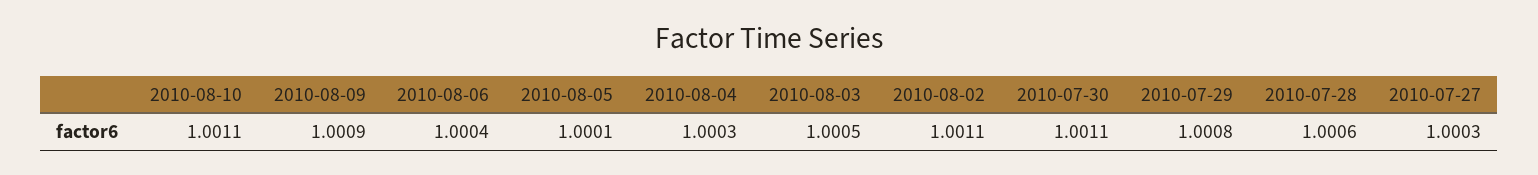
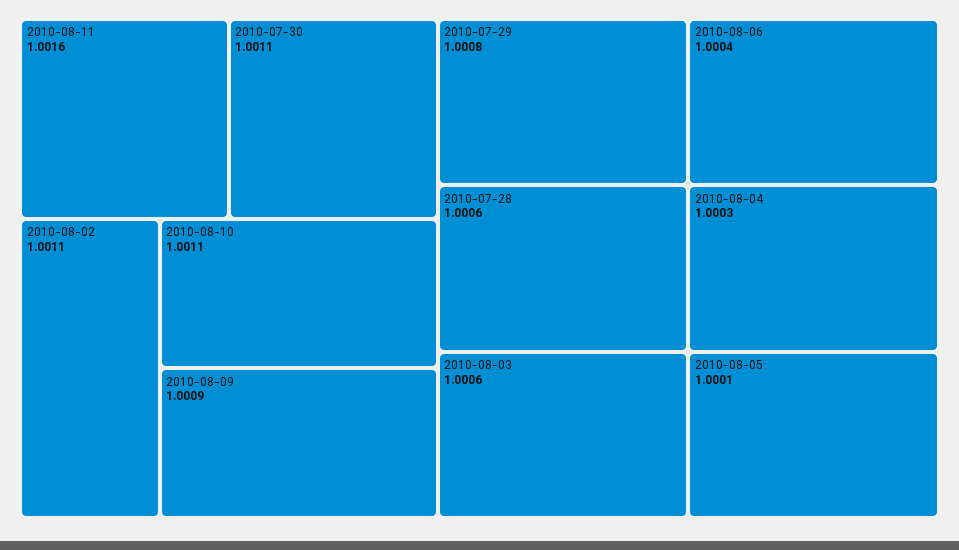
2010-08-03: 1.0005 -> 1.0006
2010-07-27: 1.0003 -> none
2010-08-11: none -> 1.0016

